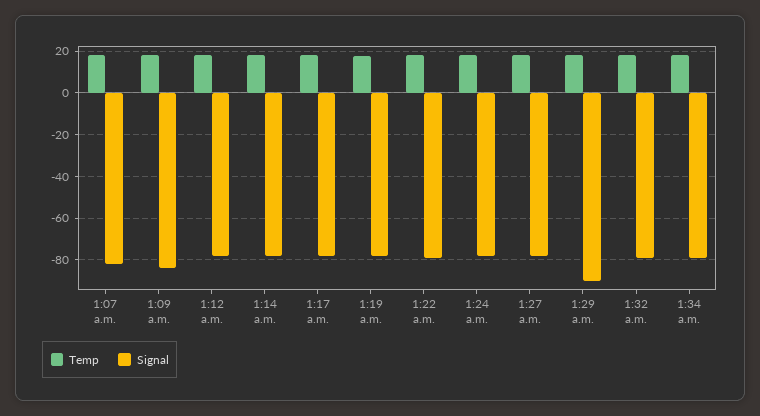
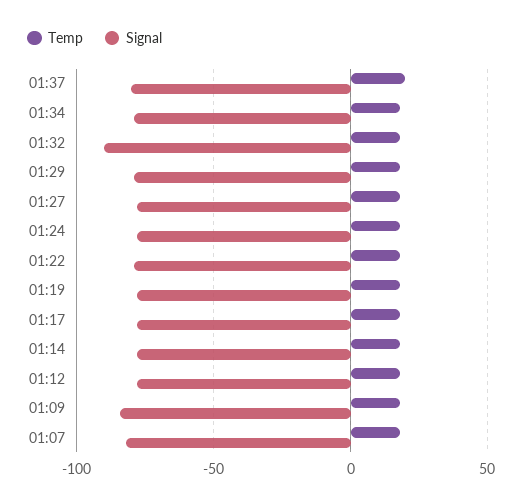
Signal, 1:29 a.m.: -90 -> -80
Signal, 1:32 a.m.: -80 -> -90
Temp, 01:37: none -> 20
Signal, 01:37: none -> -80

